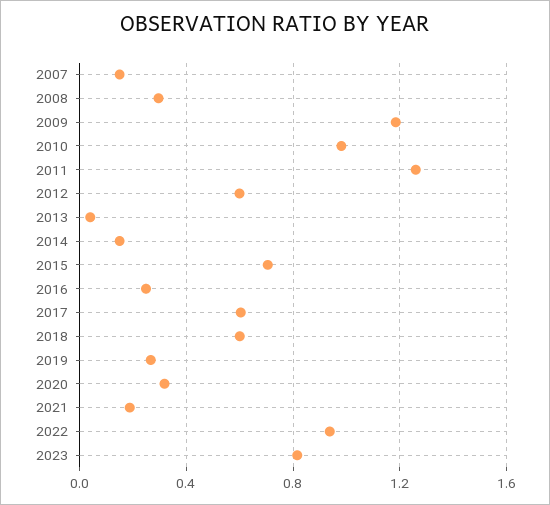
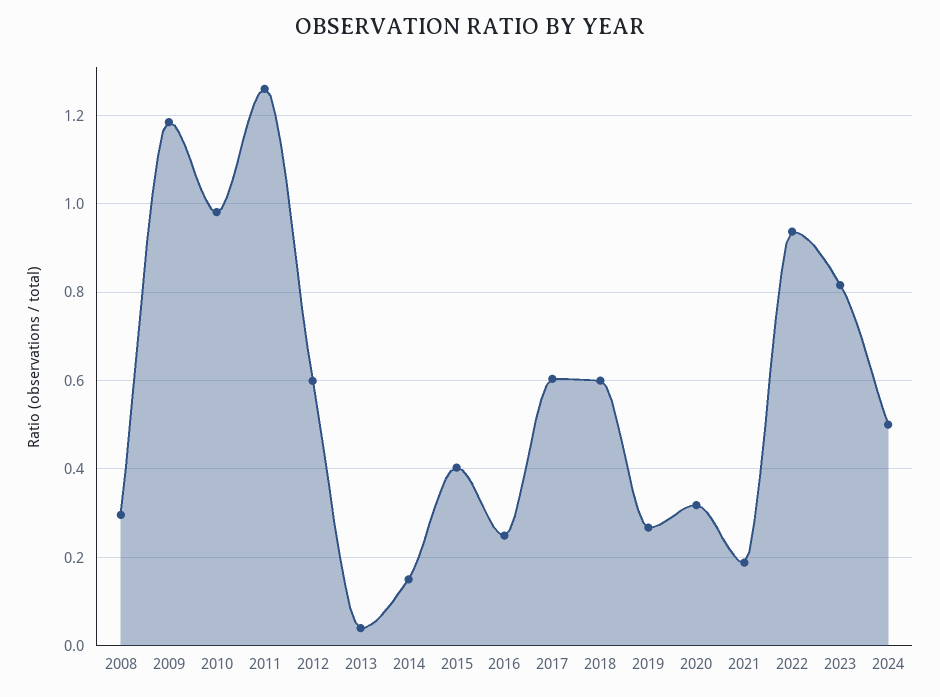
2007: 0.15 -> none
2015: 0.7 -> 0.4
2024: none -> 0.5

